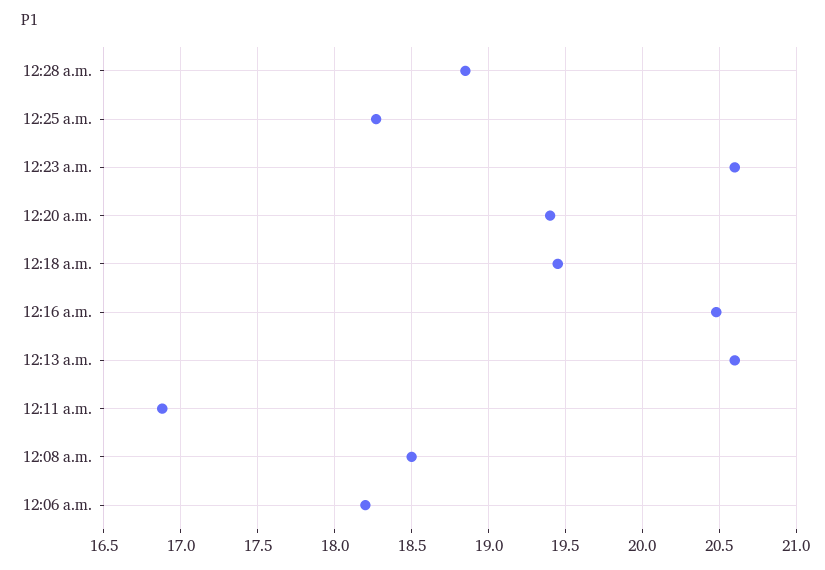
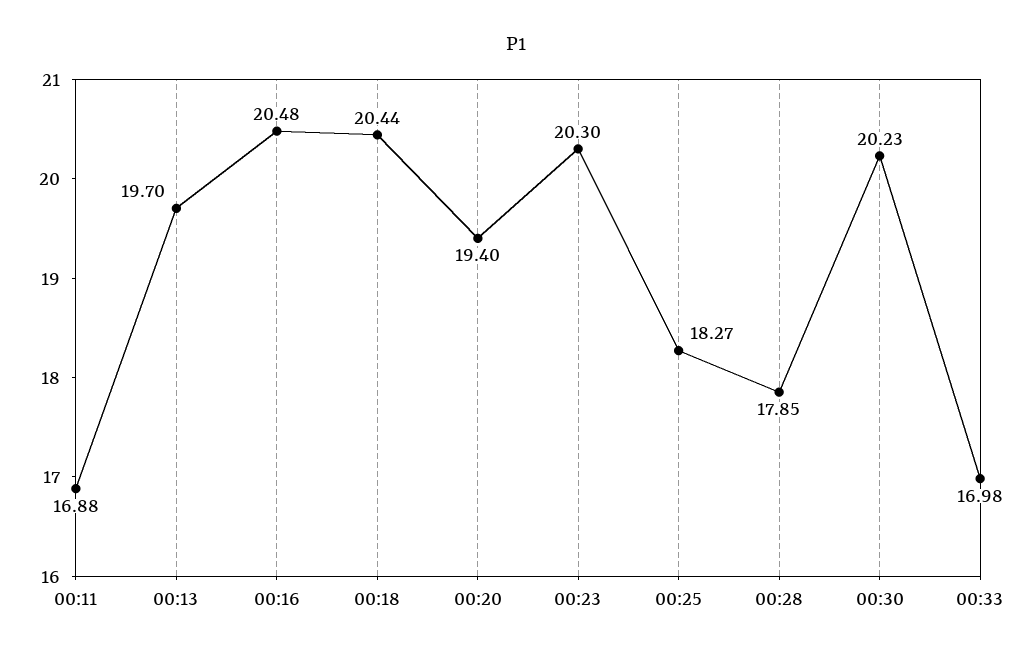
12:28 a.m.: 18.85 -> 17.85
12:23 a.m.: 20.6 -> 20.3
12:18 a.m.: 19.45 -> 20.44
12:13 a.m.: 20.6 -> 19.7
12:08 a.m.: 18.5 -> none
12:06 a.m.: 18.2 -> none
00:30: none -> 20.23
00:33: none -> 16.98

